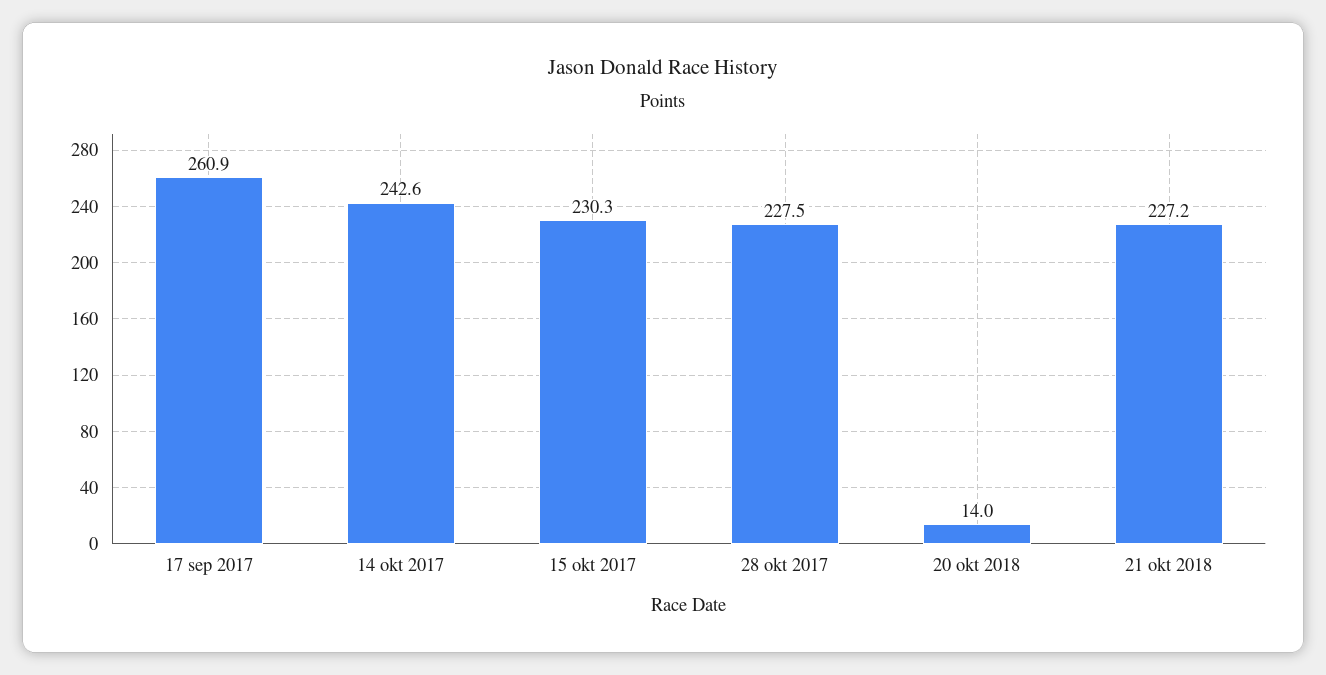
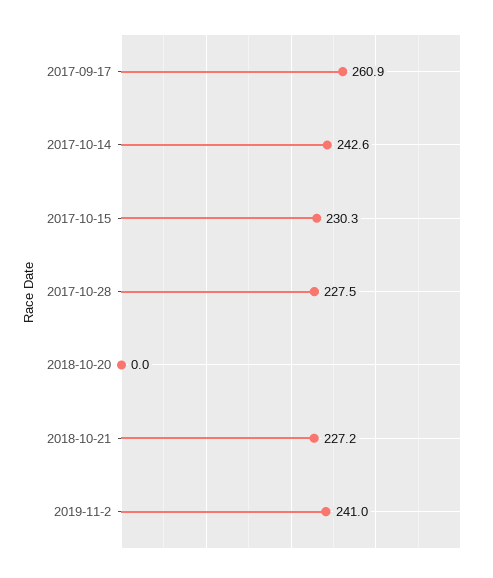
20 okt 2018: 14 -> 0
2019-11-2: none -> 241

